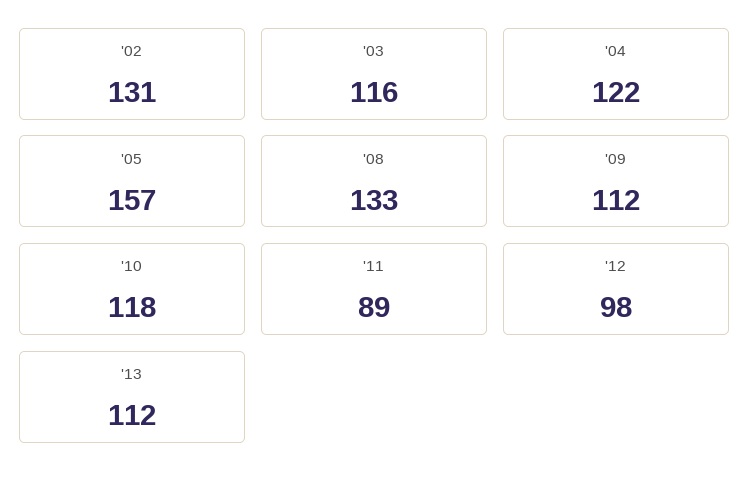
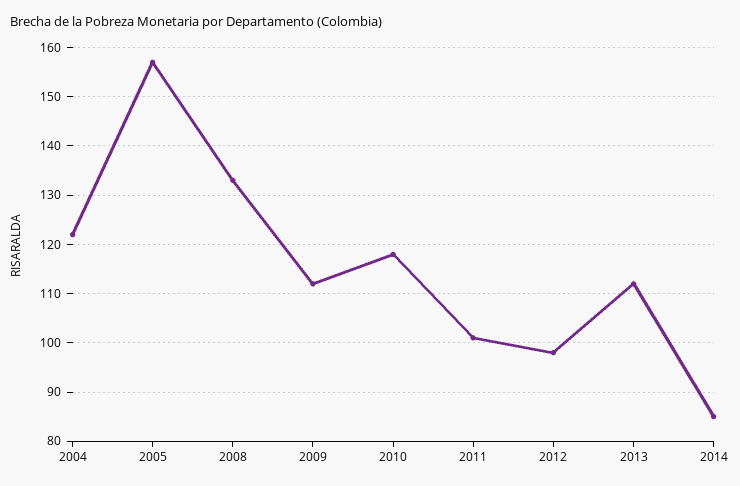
'02: 131 -> none
'03: 116 -> none
'11: 89 -> 100
2014: none -> 85

